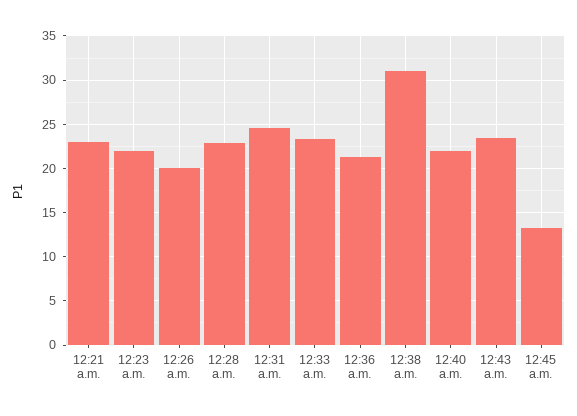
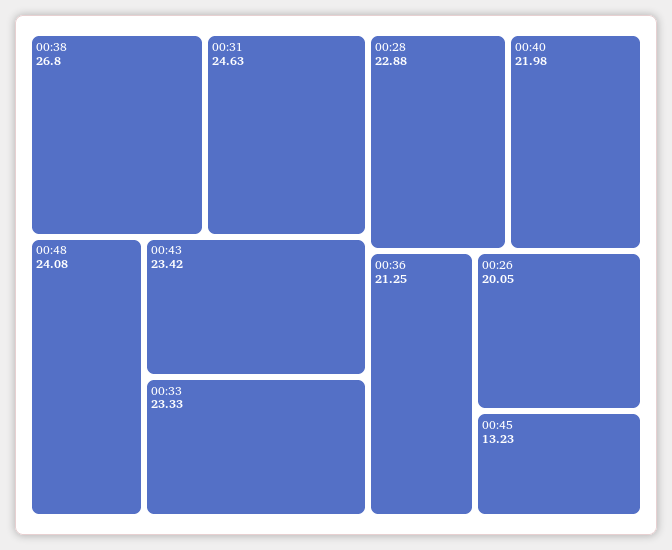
12:21 a.m.: 23 -> none
12:23 a.m.: 22 -> none
12:38 a.m.: 31 -> 26.8
00:48: none -> 24.08

